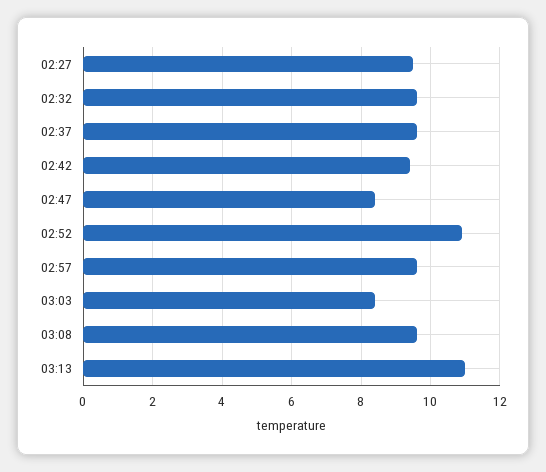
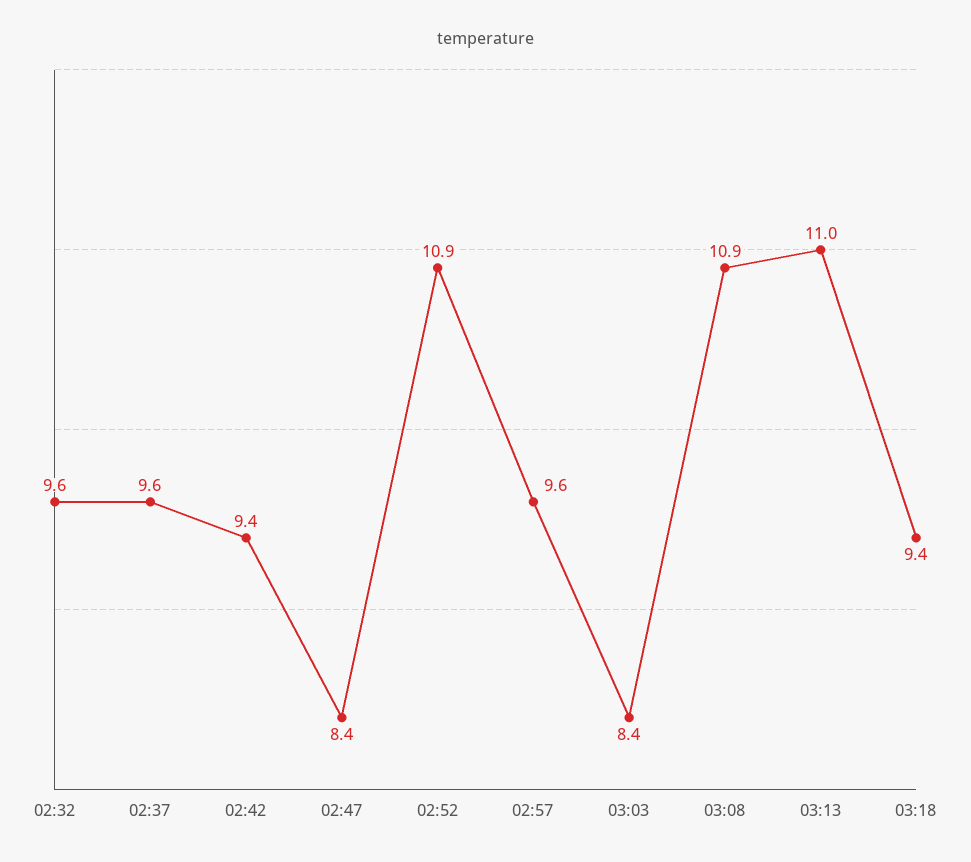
02:27: 9.5 -> none
03:08: 9.5 -> 10.9
03:18: none -> 9.4

